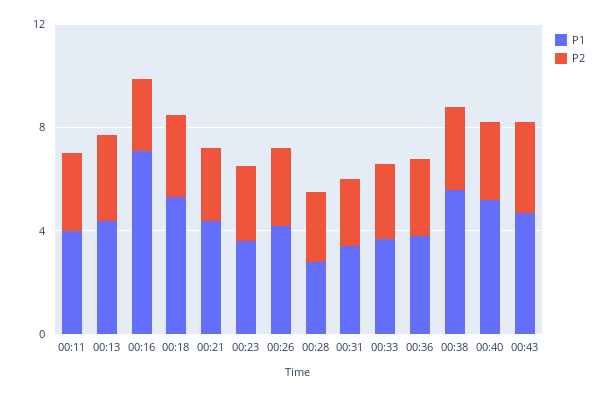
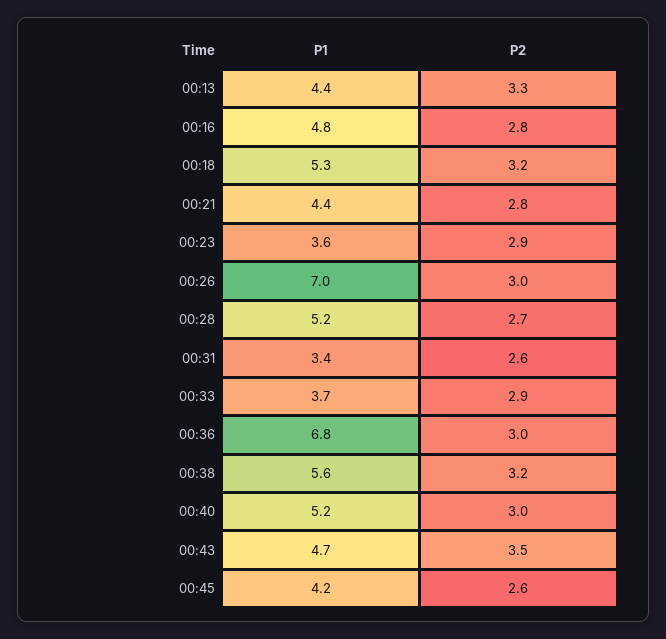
P1, 00:11: 4 -> none
P2, 00:11: 3 -> none
P1, 00:16: 7 -> 4.8
P1, 00:26: 4 -> 7
P1, 00:28: 3 -> 5.2
P1, 00:36: 4 -> 6.8
P1, 00:45: none -> 4.2
P2, 00:45: none -> 2.6

